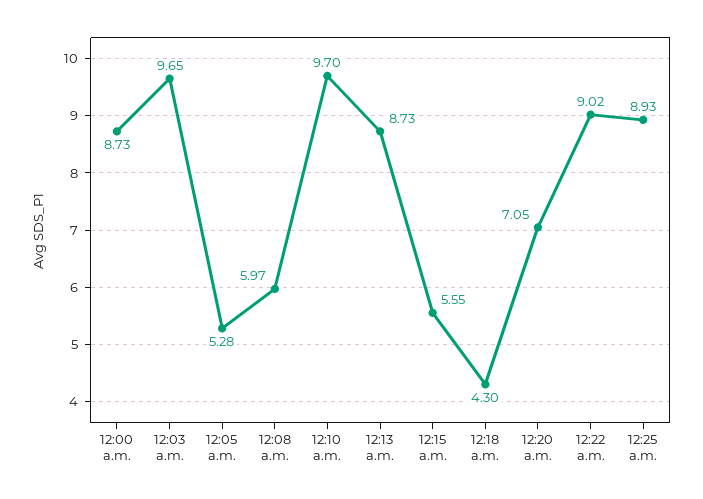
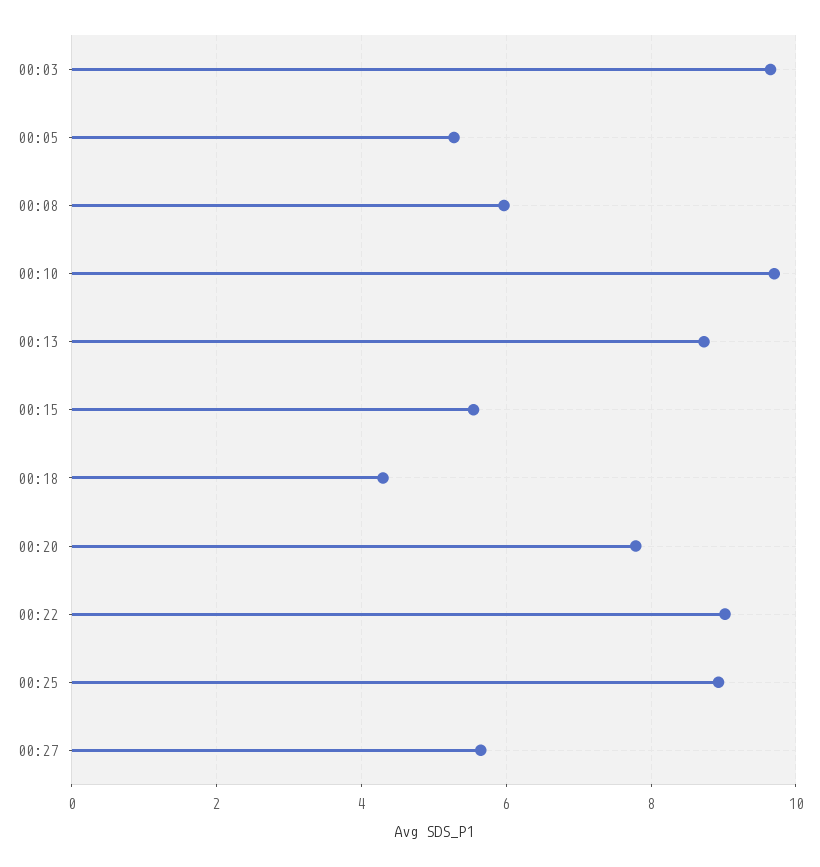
12:00 a.m.: 8.73 -> none
12:20 a.m.: 7.05 -> 7.8
00:27: none -> 5.6

